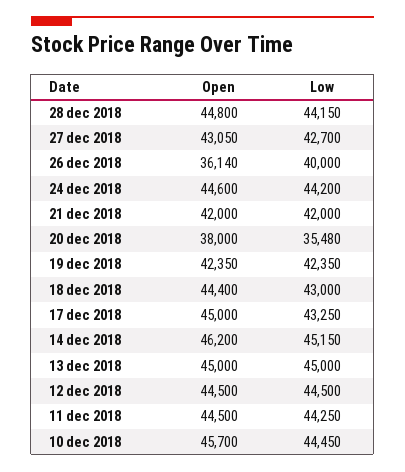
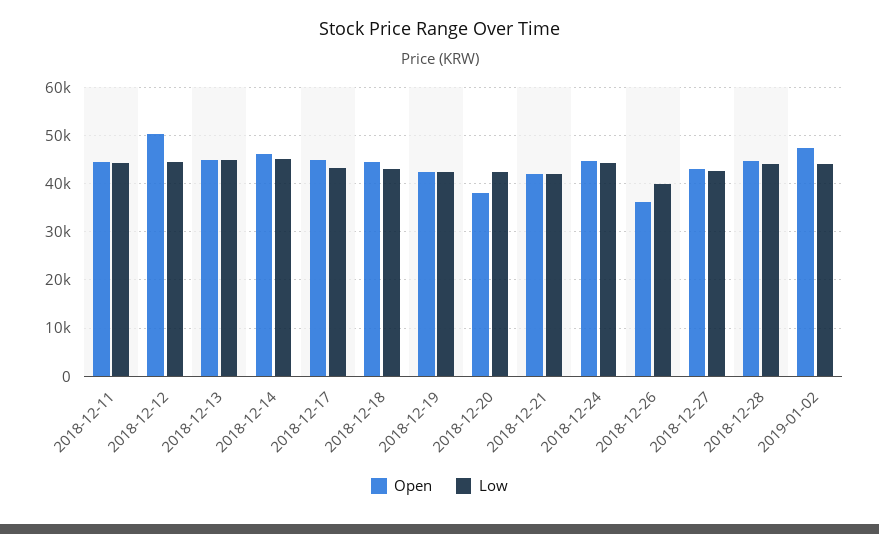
Low, 20 dec 2018: 35480 -> 42000
Open, 12 dec 2018: 44500 -> 50000
Open, 10 dec 2018: 45700 -> none
Low, 10 dec 2018: 44450 -> none
Open, 2019-01-02: none -> 48000
Low, 2019-01-02: none -> 44000

